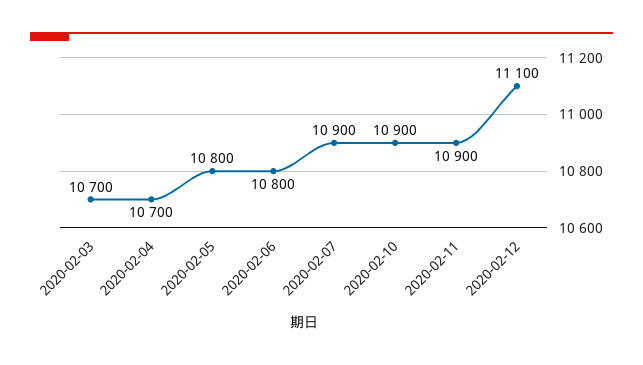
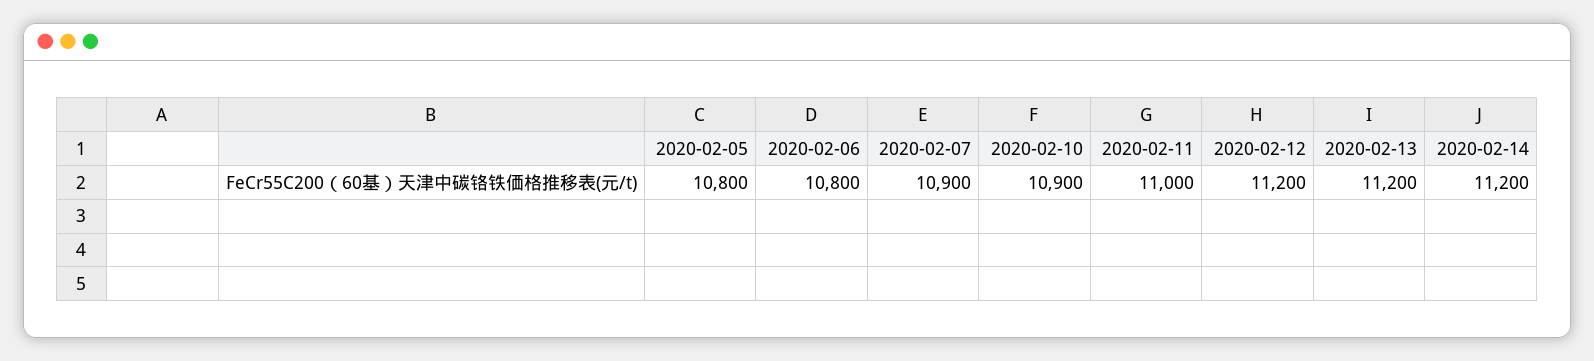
2020-02-03: 10700 -> none
2020-02-04: 10700 -> none
2020-02-11: 10900 -> 11000
2020-02-12: 11100 -> 11200
2020-02-13: none -> 11200
2020-02-14: none -> 11200

